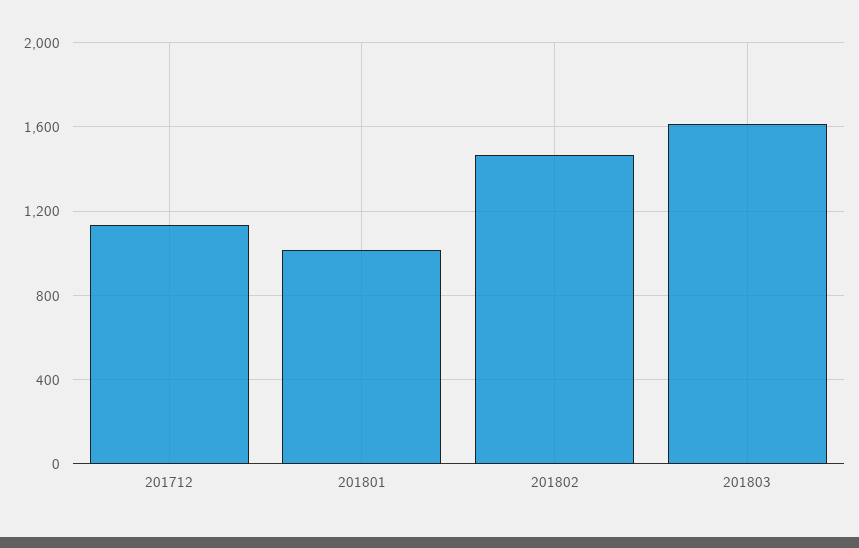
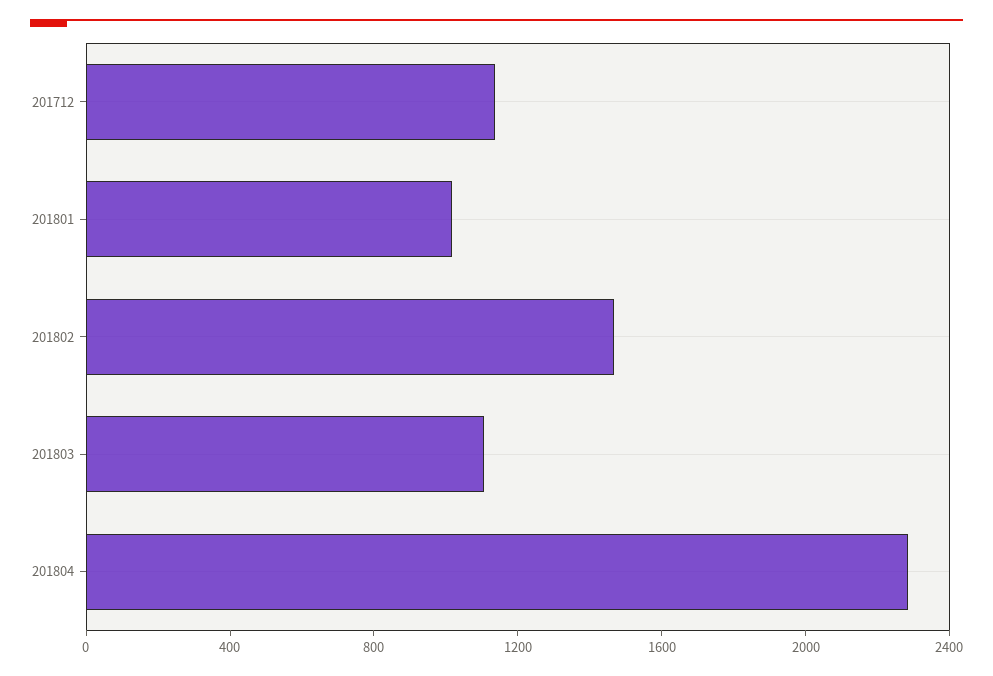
201803: 1600 -> 1100
201804: none -> 2300

